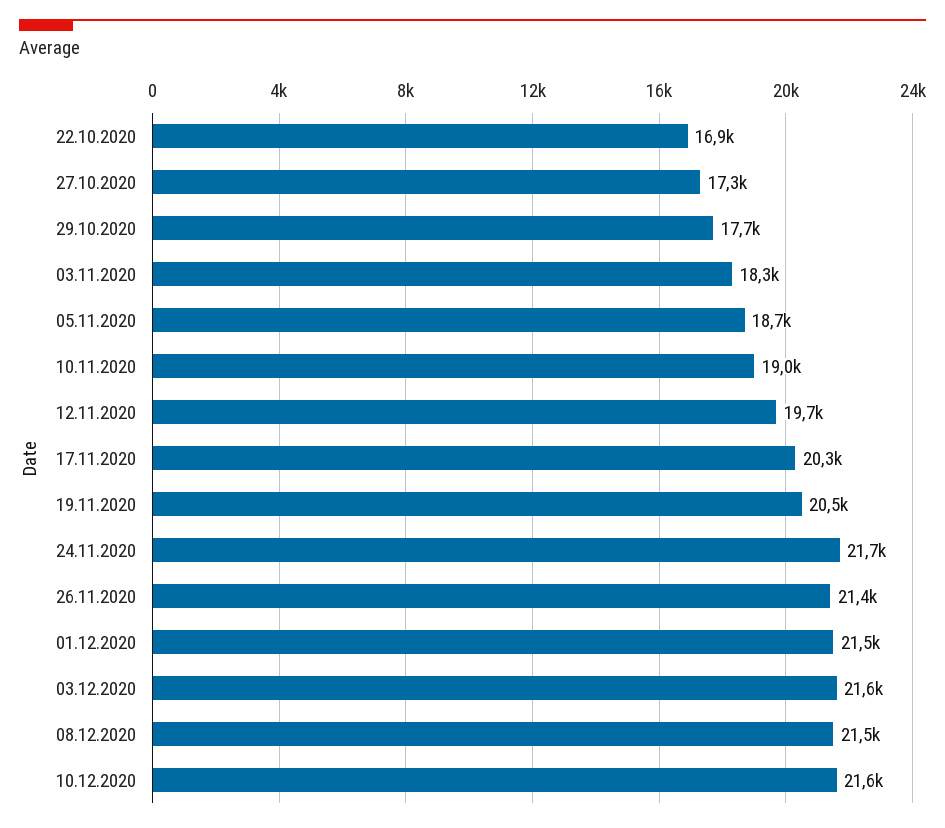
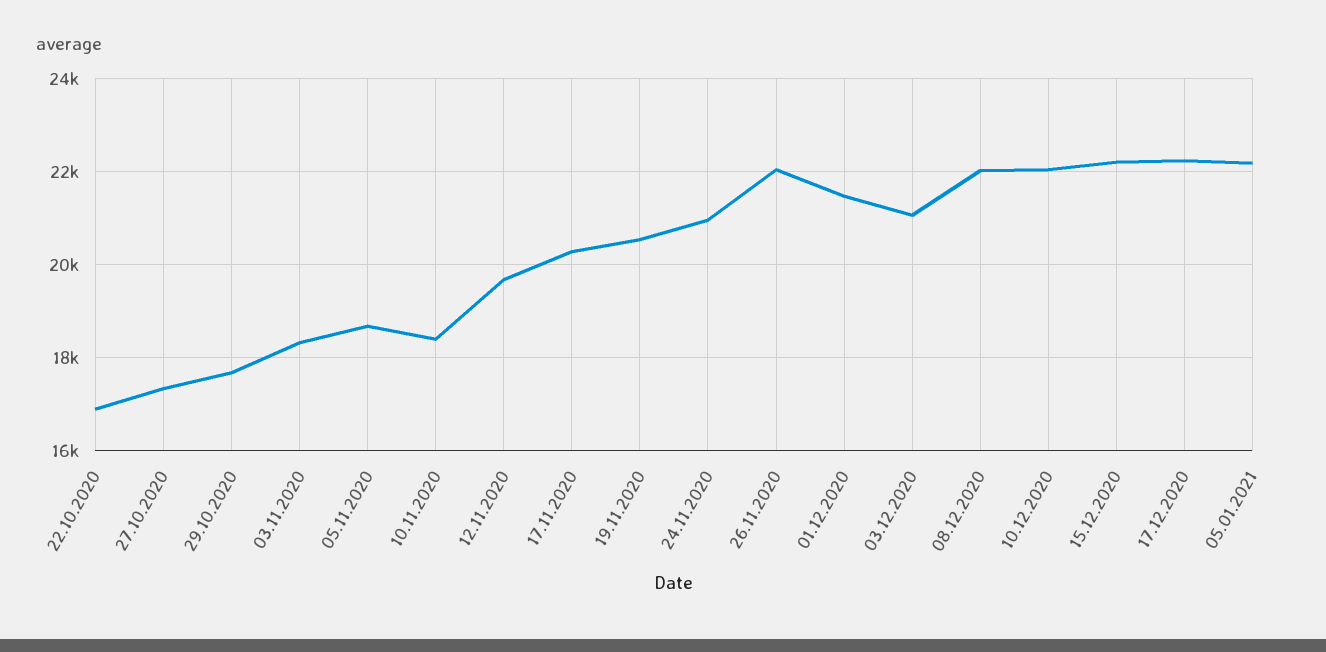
10.11.2020: 19000 -> 18400
24.11.2020: 21700 -> 21000
26.11.2020: 21400 -> 22000
03.12.2020: 21600 -> 21000
08.12.2020: 21500 -> 22000
10.12.2020: 21600 -> 22000
15.12.2020: none -> 22200
17.12.2020: none -> 22200
05.01.2021: none -> 22200

